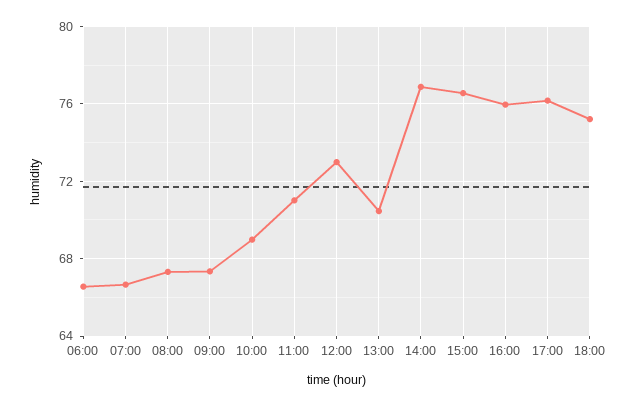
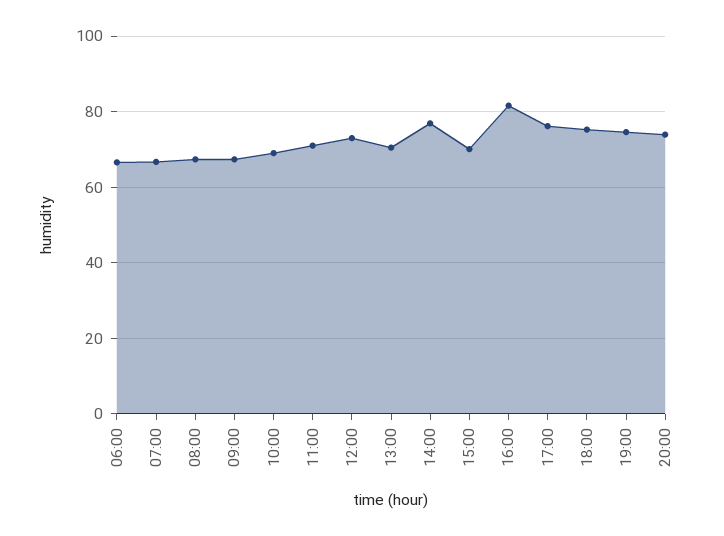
15:00: 76.5 -> 70
16:00: 76 -> 82
19:00: none -> 74
20:00: none -> 74

